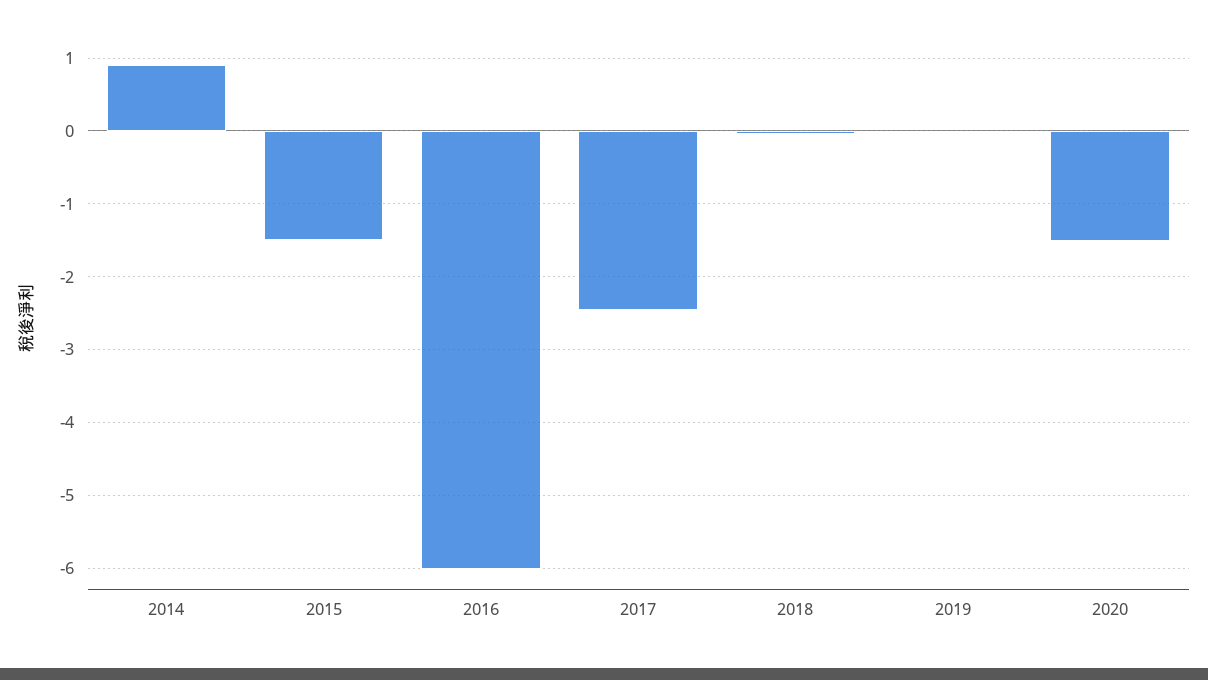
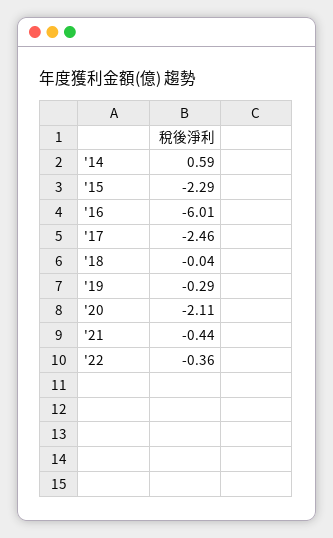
2014: 0.9 -> 0.59
2015: -1.5 -> -2.29
2019: 0 -> -0.29
2020: -1.5 -> -2.11
'21: none -> -0.44
'22: none -> -0.36

